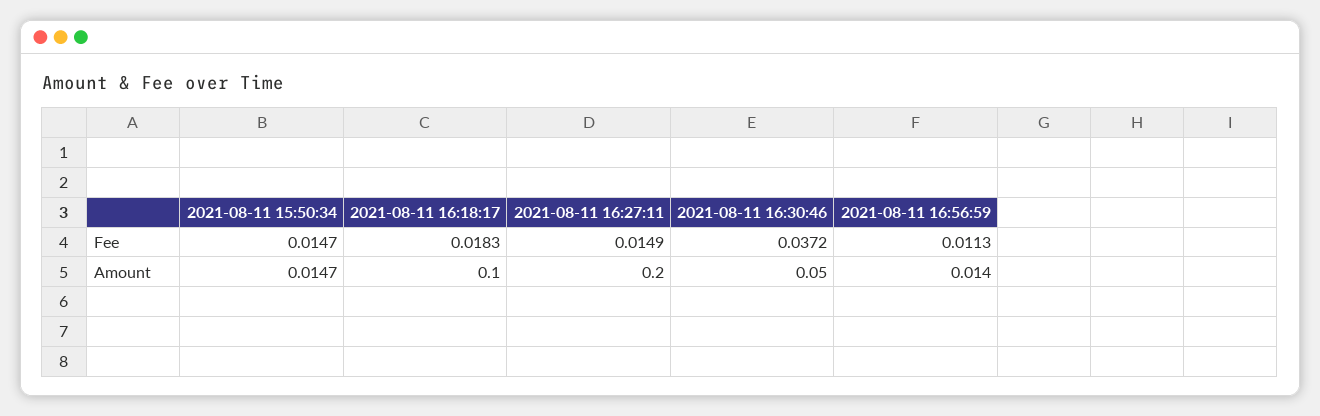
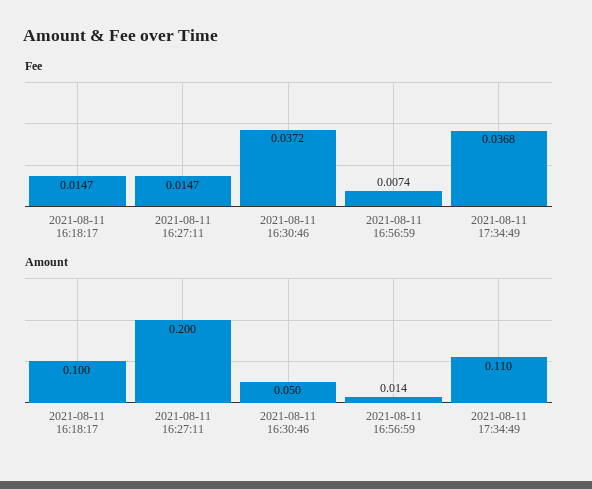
Fee, 2021-08-11 15:50:34: 0.0147 -> none
Fee, 2021-08-11 16:18:17: 0.0183 -> 0.0147
Fee, 2021-08-11 16:27:11: 0.0149 -> 0.0147
Fee, 2021-08-11 16:56:59: 0.0113 -> 0.0074
Amount, 2021-08-11 15:50:34: 0.0147 -> none
Fee, 2021-08-11 17:34:49: none -> 0.0368
Amount, 2021-08-11 17:34:49: none -> 0.11

